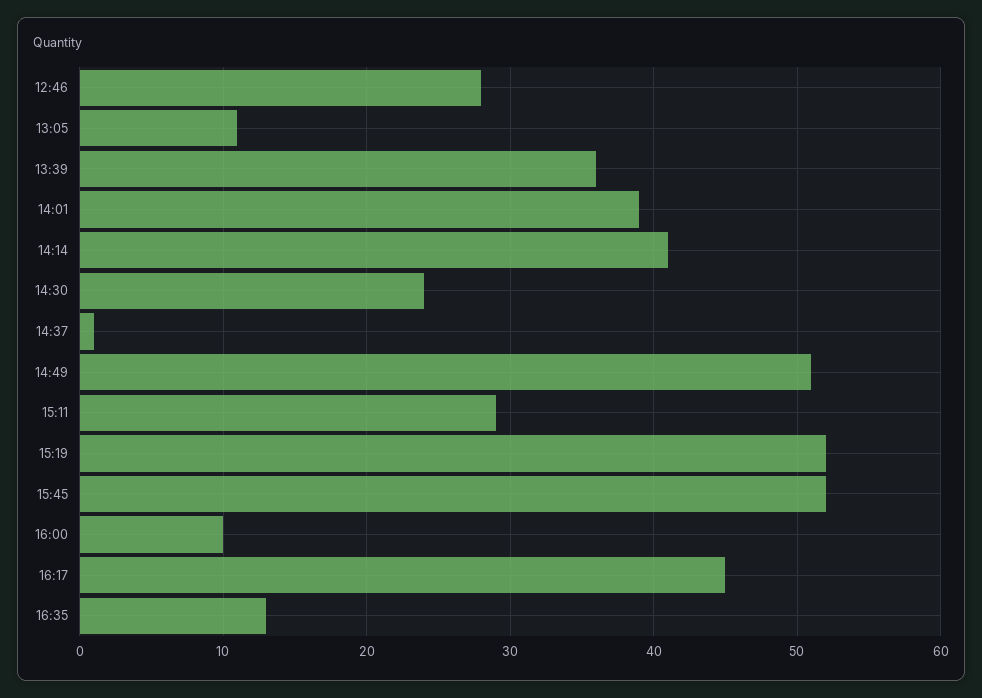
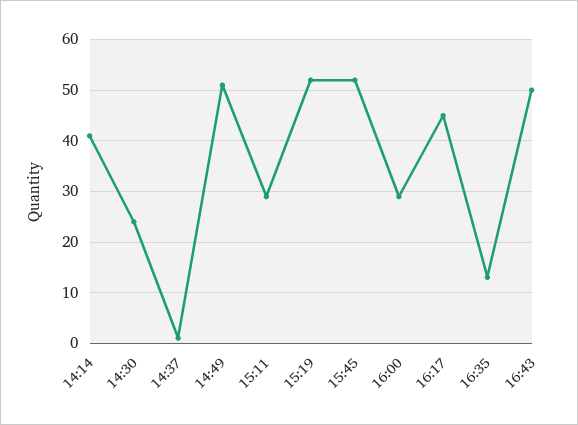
12:46: 28 -> none
13:05: 11 -> none
13:39: 36 -> none
14:01: 39 -> none
16:00: 10 -> 30
16:43: none -> 50

